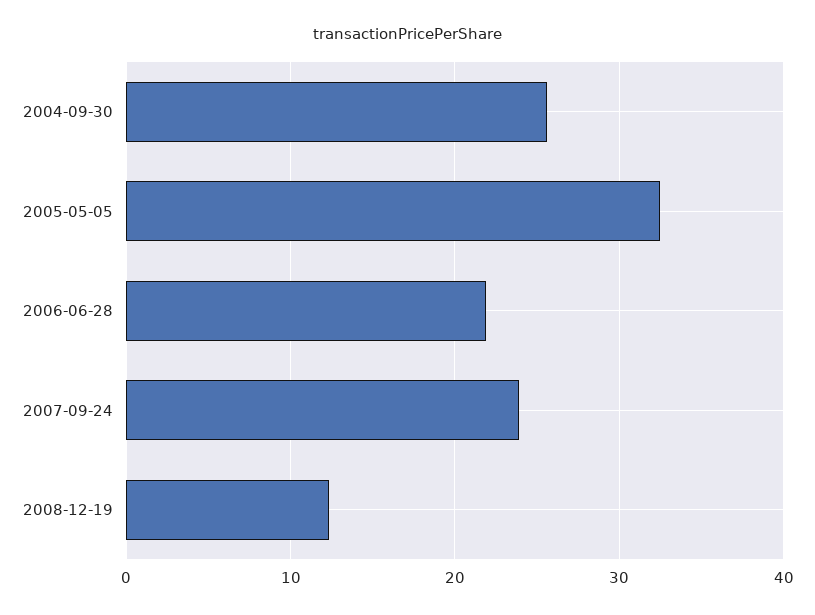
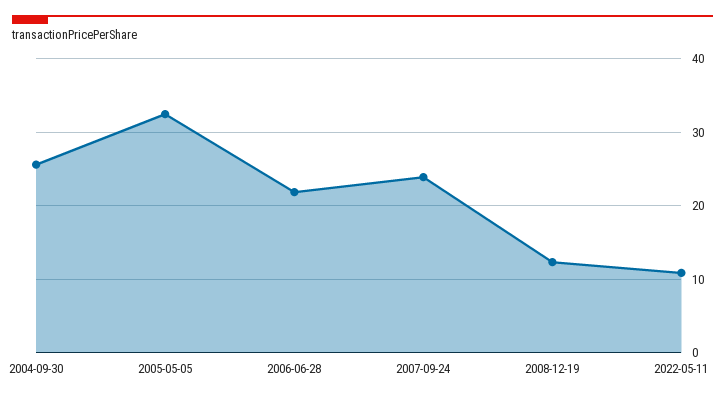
2022-05-11: none -> 11

